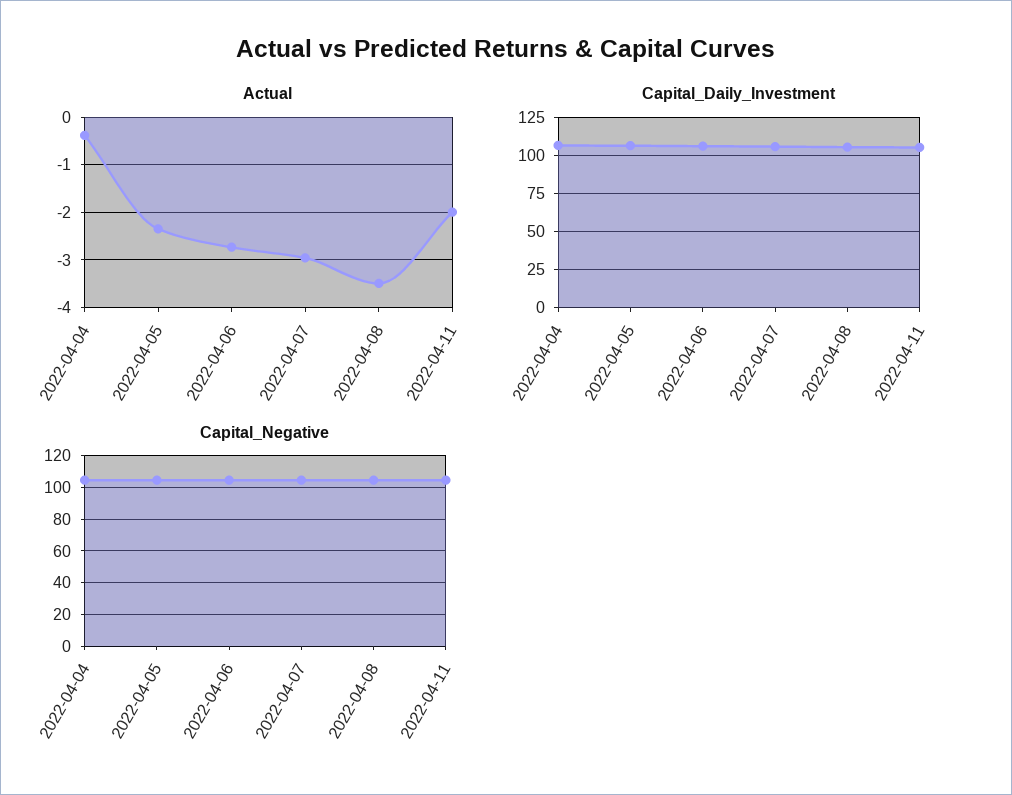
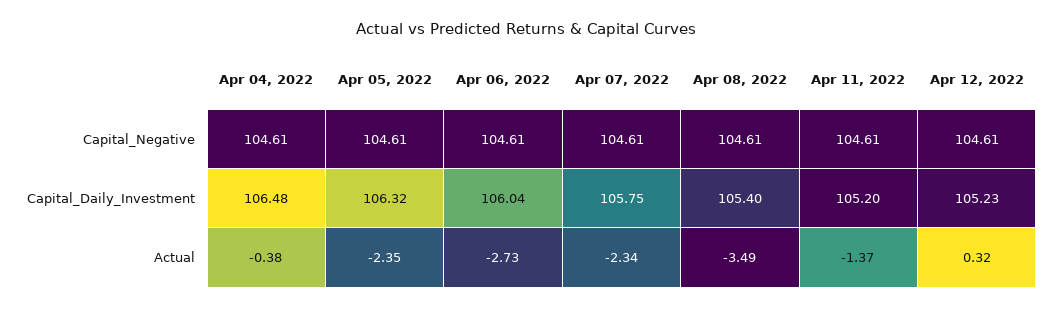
Actual, 2022-04-07: -3 -> -2.34
Actual, 2022-04-11: -2 -> -1.37
Capital_Negative, Apr 12, 2022: none -> 104.61
Capital_Daily_Investment, Apr 12, 2022: none -> 105.23
Actual, Apr 12, 2022: none -> 0.32

